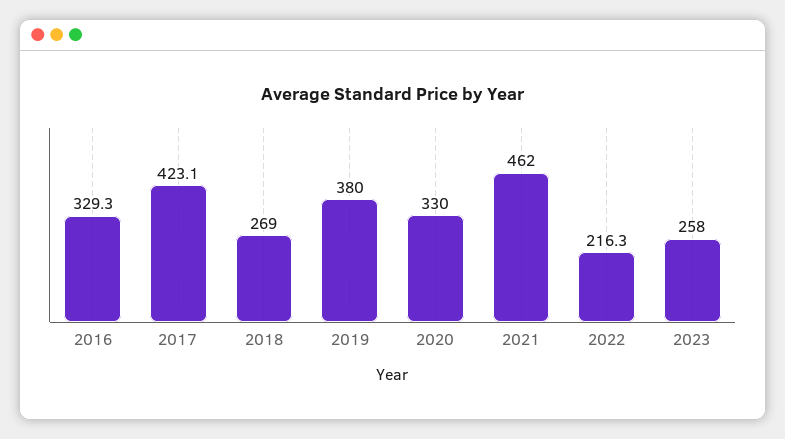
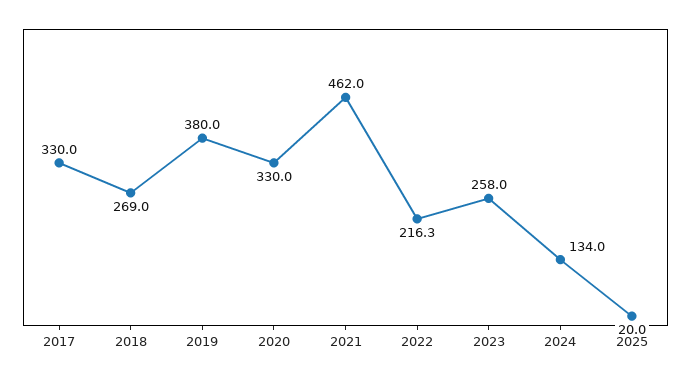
2016: 329.3 -> none
2017: 423.1 -> 330
2024: none -> 134
2025: none -> 20

